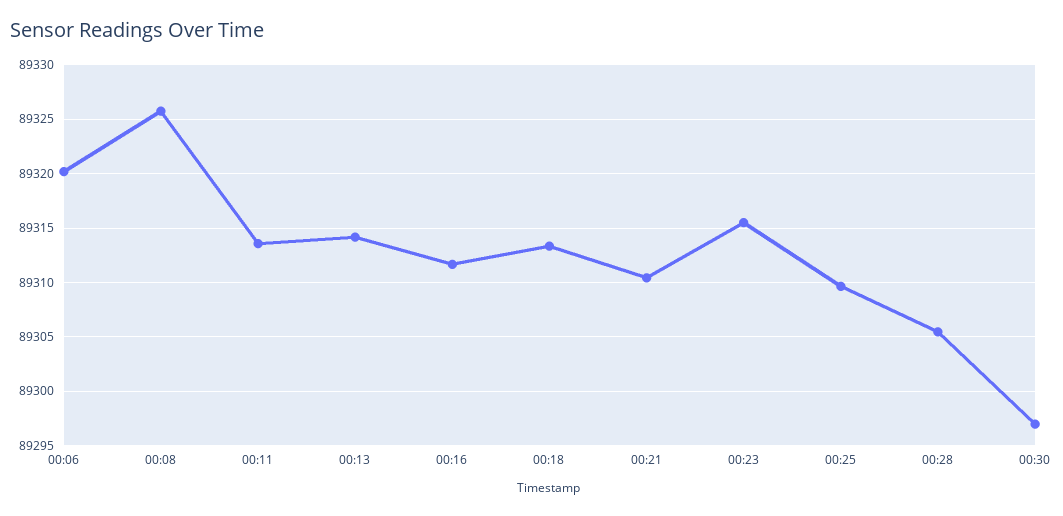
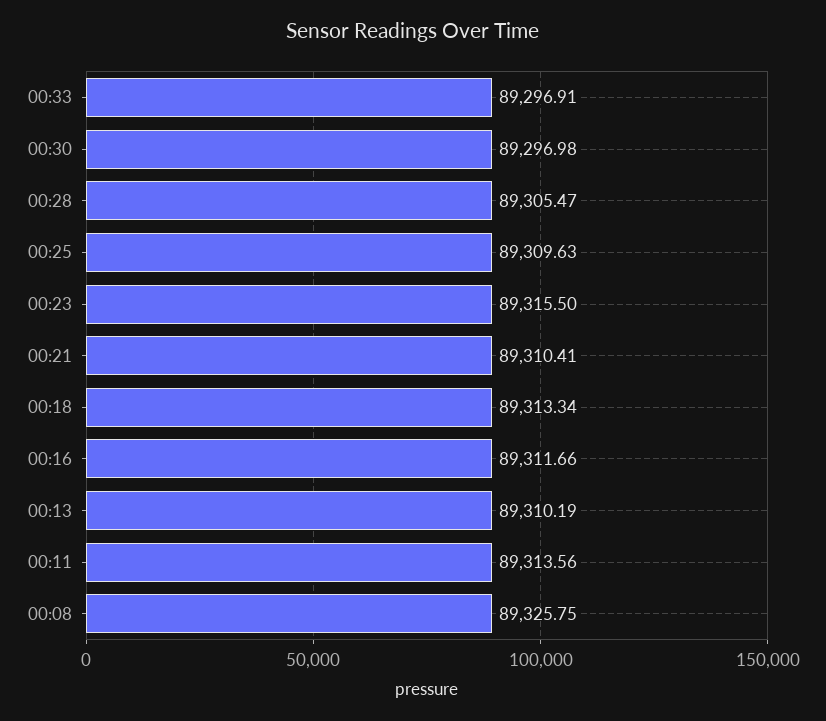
00:06: 89320 -> none
00:13: 89314 -> 89310.19
00:33: none -> 89296.91

